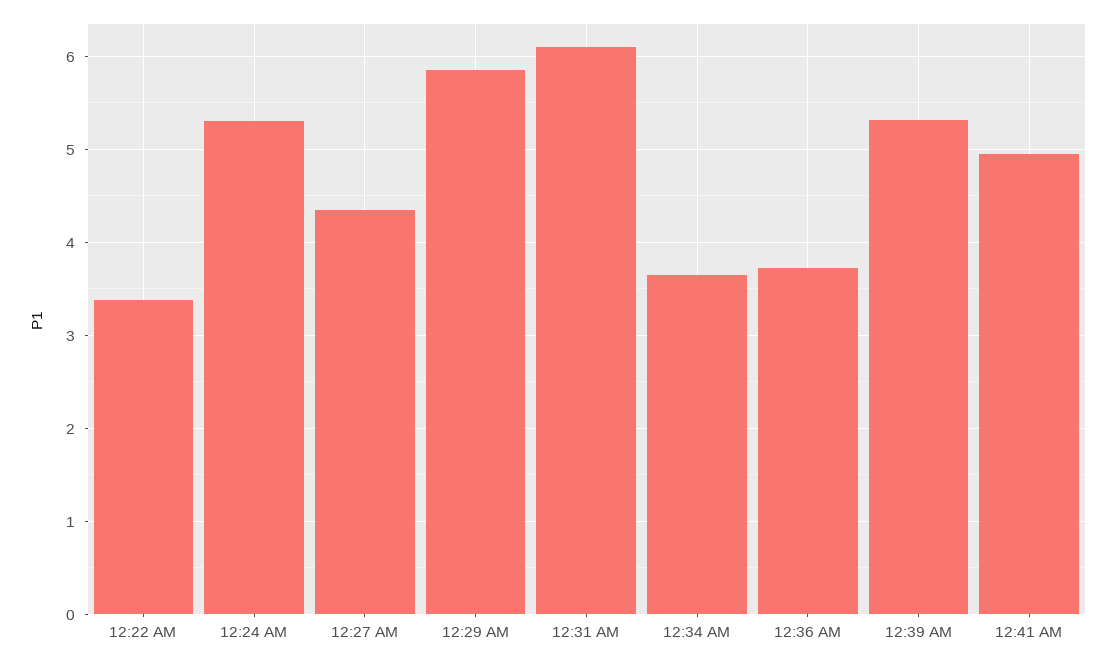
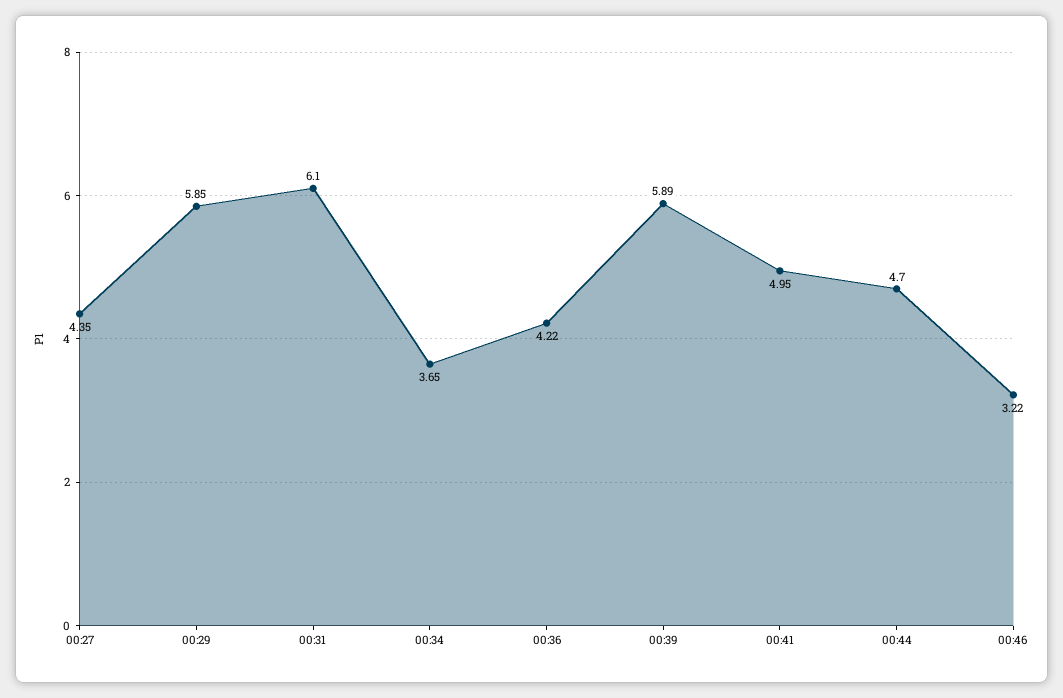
12:22 AM: 3.4 -> none
12:24 AM: 5.3 -> none
12:36 AM: 3.7 -> 4.22
12:39 AM: 5.3 -> 5.89
00:44: none -> 4.7
00:46: none -> 3.22

